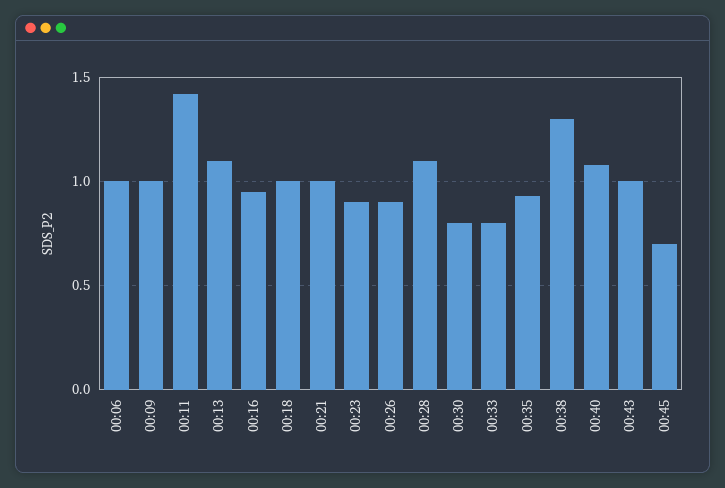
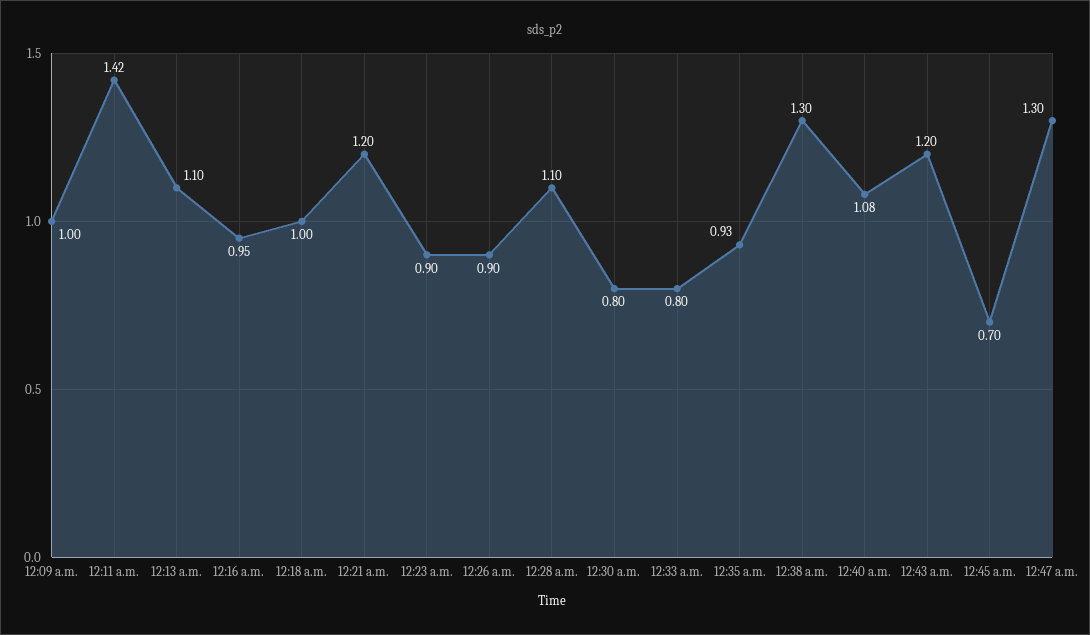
00:06: 1 -> none
00:21: 1 -> 1.2
00:43: 1 -> 1.2
12:47 a.m.: none -> 1.3

